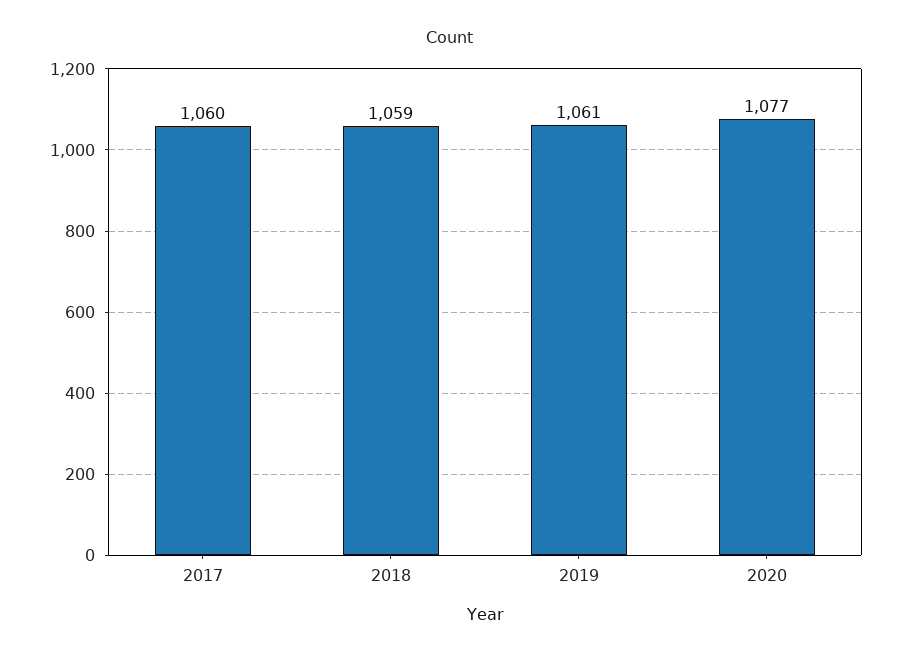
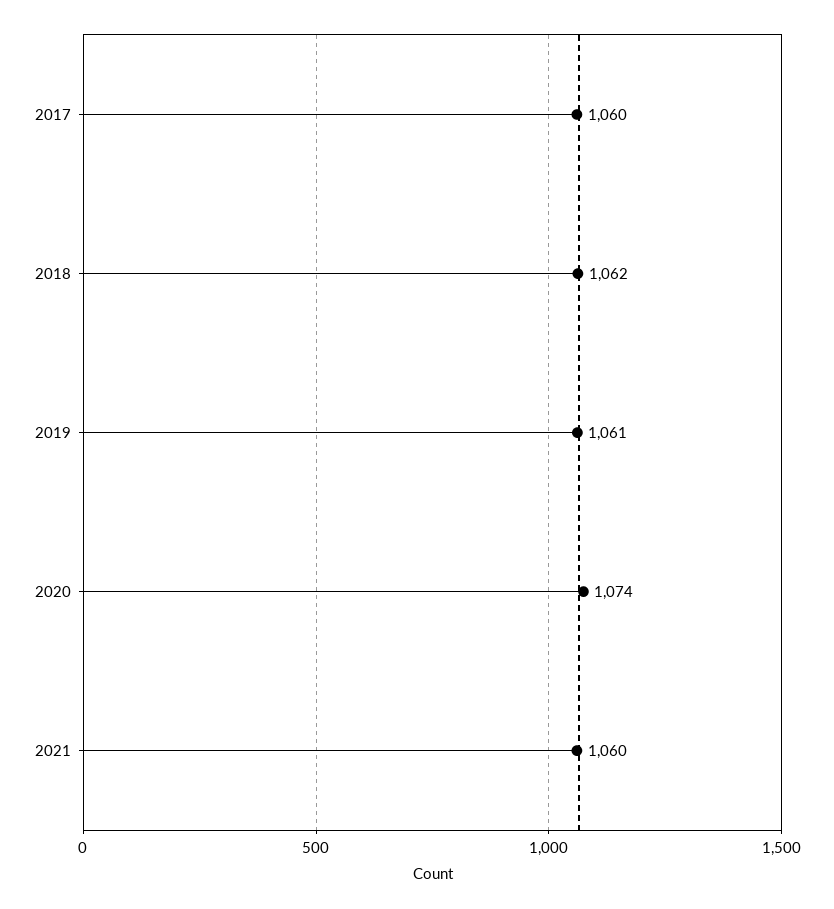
2018: 1059 -> 1062
2020: 1077 -> 1074
2021: none -> 1060

